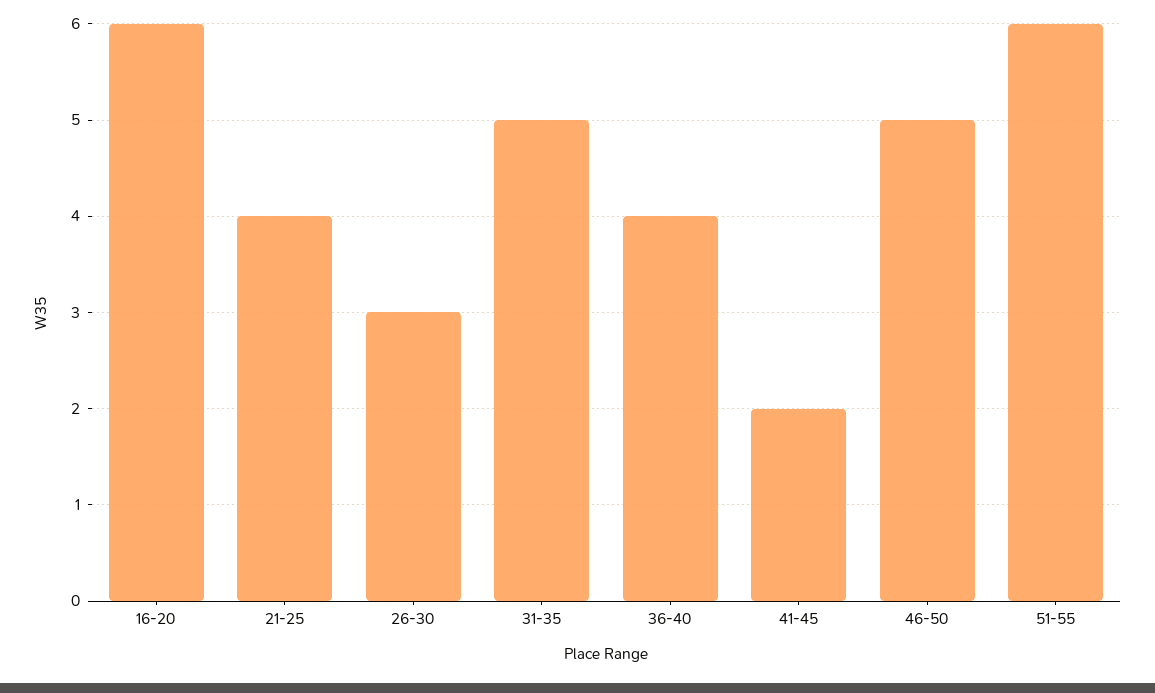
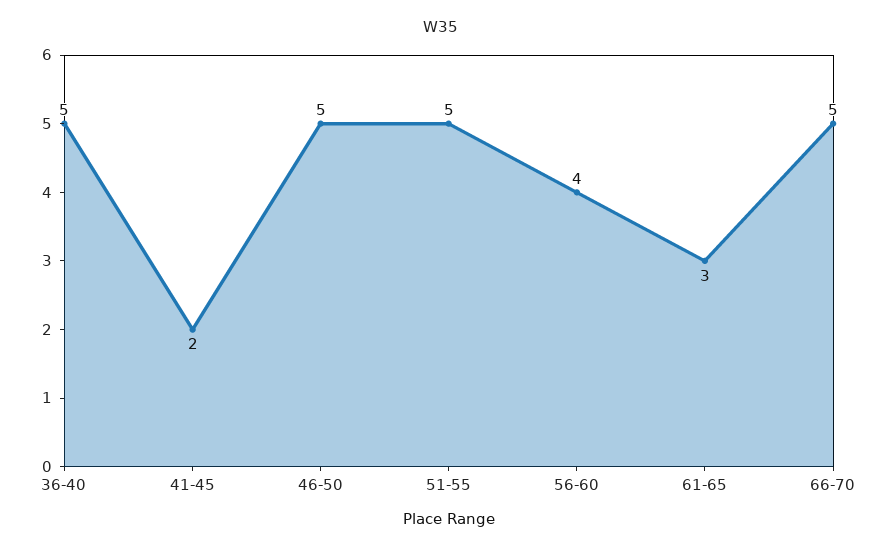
16-20: 6 -> none
21-25: 4 -> none
26-30: 3 -> none
31-35: 5 -> none
36-40: 4 -> 5
51-55: 6 -> 5
56-60: none -> 4
61-65: none -> 3
66-70: none -> 5

